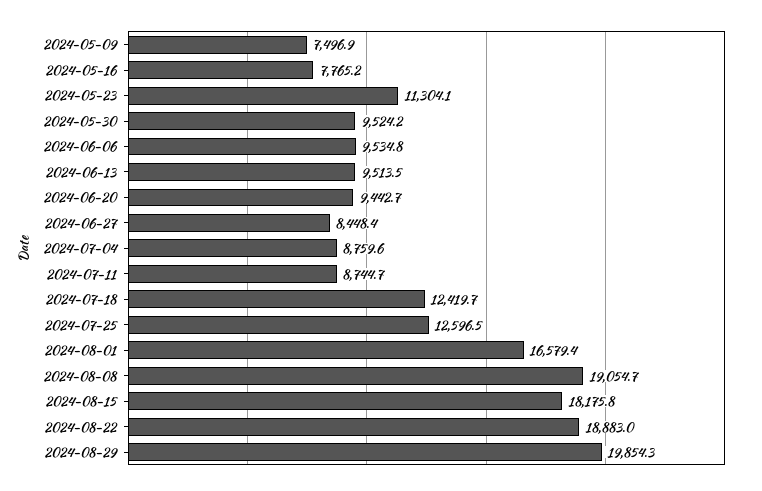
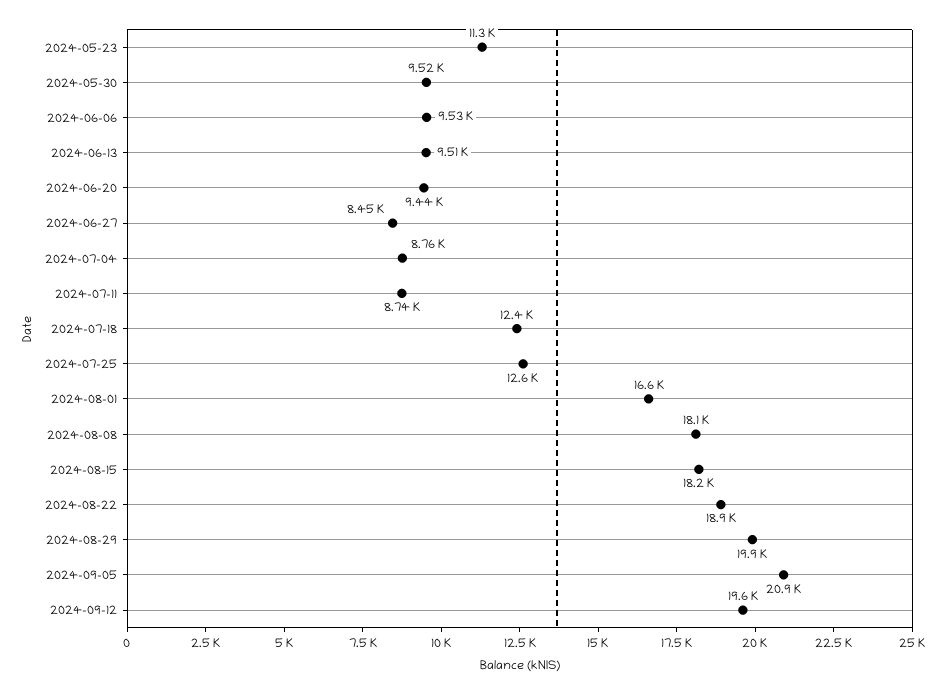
2024-05-09: 7496.9 -> none
2024-05-16: 7765.2 -> none
2024-08-08: 19054.7 -> 18100
2024-09-05: none -> 20900
2024-09-12: none -> 19600

